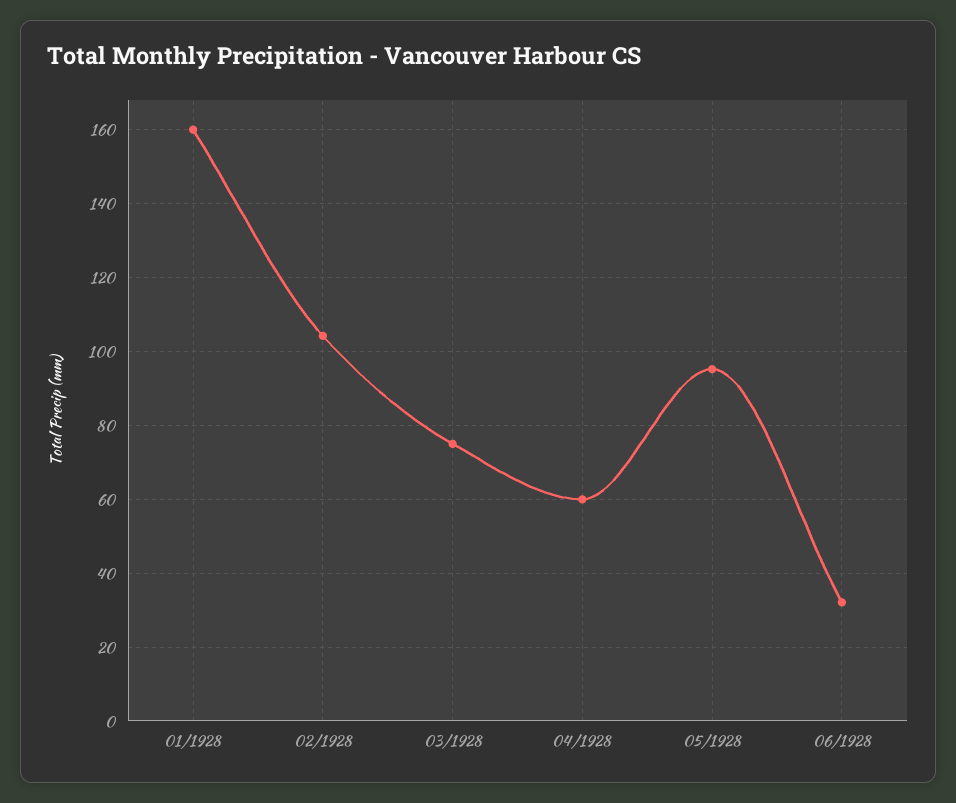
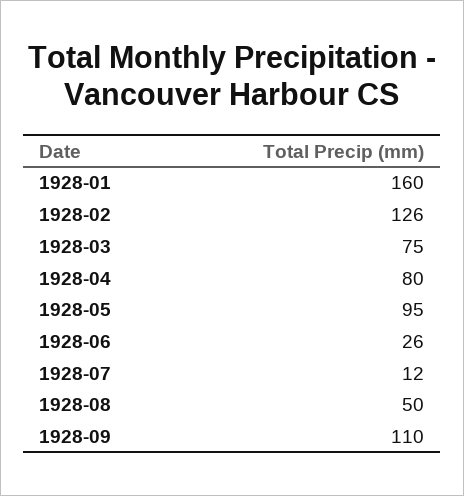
02/1928: 104 -> 126
04/1928: 60 -> 80
06/1928: 32 -> 26
1928-07: none -> 12
1928-08: none -> 50
1928-09: none -> 110

